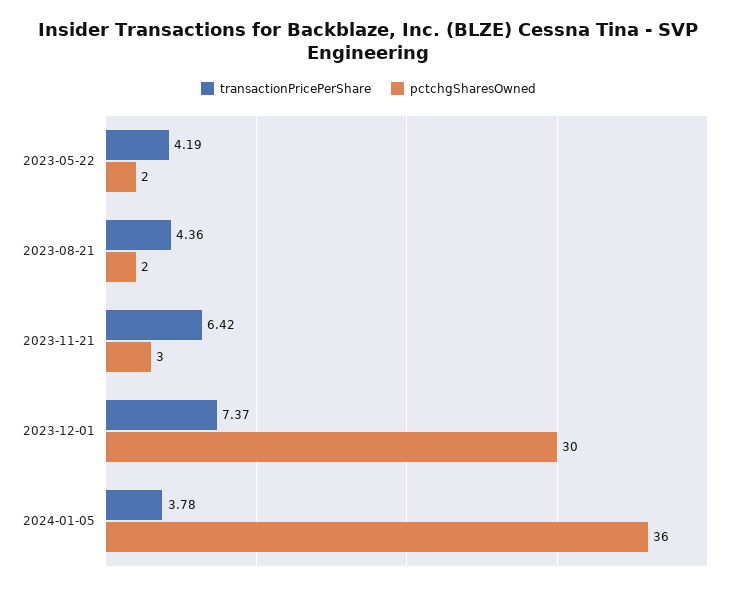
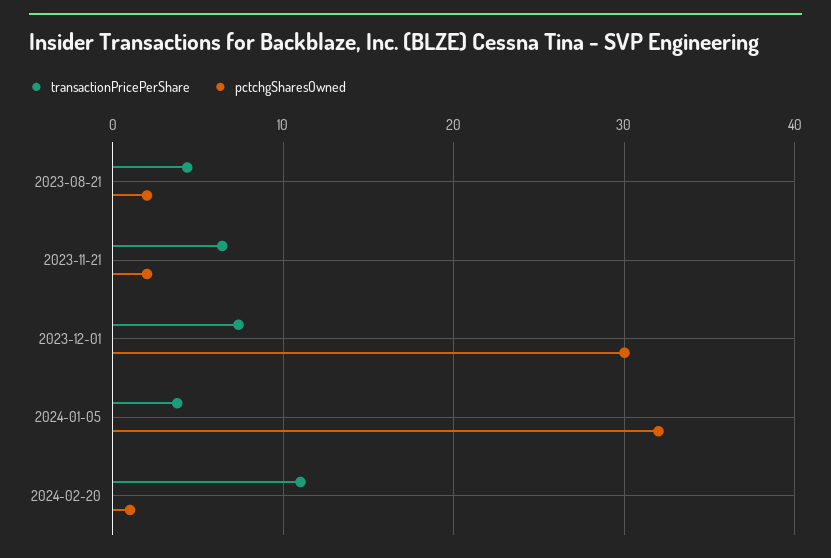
transactionPricePerShare, 2023-05-22: 4.19 -> none
pctchgSharesOwned, 2023-05-22: 2 -> none
pctchgSharesOwned, 2023-11-21: 3 -> 2
pctchgSharesOwned, 2024-01-05: 36 -> 32
transactionPricePerShare, 2024-02-20: none -> 11
pctchgSharesOwned, 2024-02-20: none -> 1

